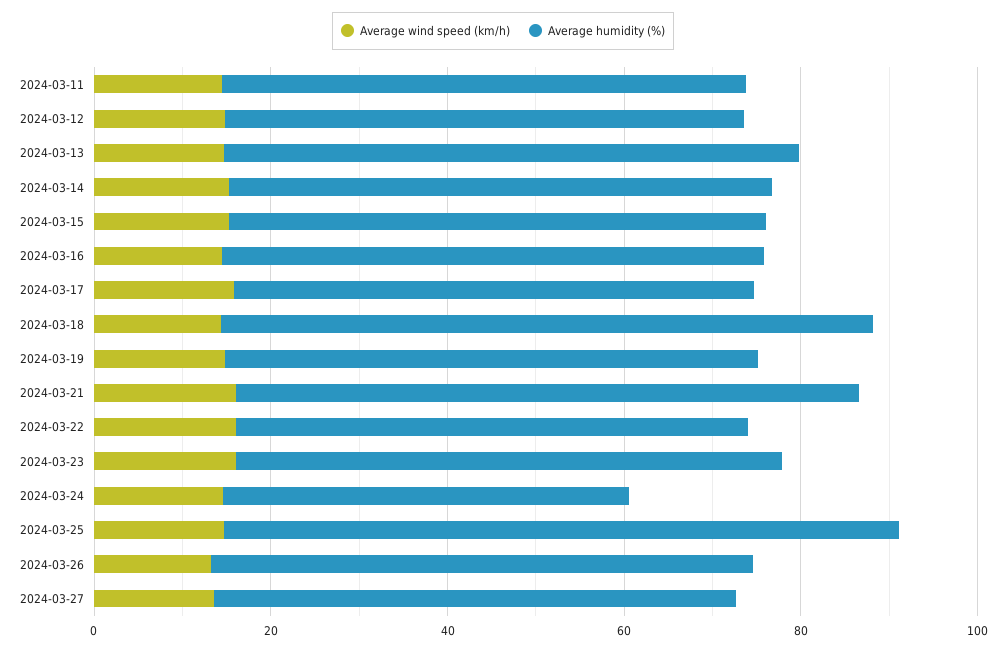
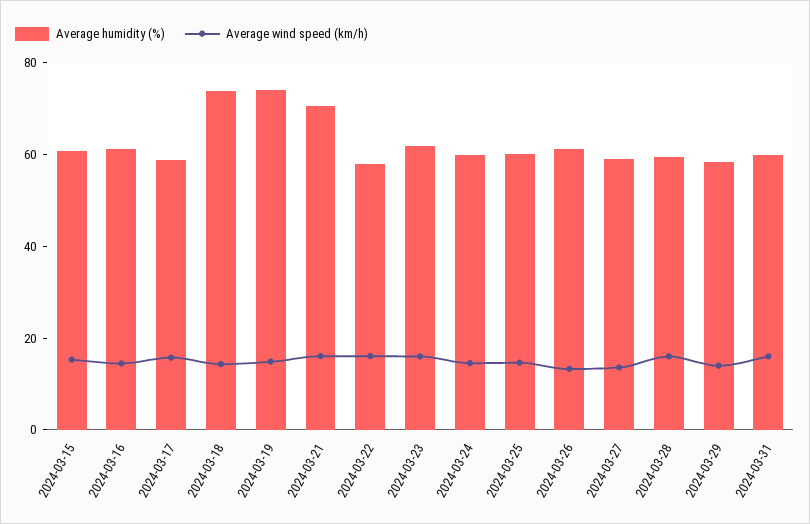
Average wind speed (km/h), 2024-03-11: 15 -> none
Average humidity (%), 2024-03-11: 60 -> none
Average wind speed (km/h), 2024-03-12: 15 -> none
Average humidity (%), 2024-03-12: 60 -> none
Average wind speed (km/h), 2024-03-13: 15 -> none
Average humidity (%), 2024-03-13: 65 -> none
Average wind speed (km/h), 2024-03-14: 15 -> none
Average humidity (%), 2024-03-14: 60 -> none
Average humidity (%), 2024-03-19: 60 -> 75
Average humidity (%), 2024-03-24: 45 -> 60
Average humidity (%), 2024-03-25: 75 -> 60
Average humidity (%), 2024-03-28: none -> 60
Average wind speed (km/h), 2024-03-28: none -> 15
Average humidity (%), 2024-03-29: none -> 60
Average wind speed (km/h), 2024-03-29: none -> 15
Average humidity (%), 2024-03-31: none -> 60
Average wind speed (km/h), 2024-03-31: none -> 15

